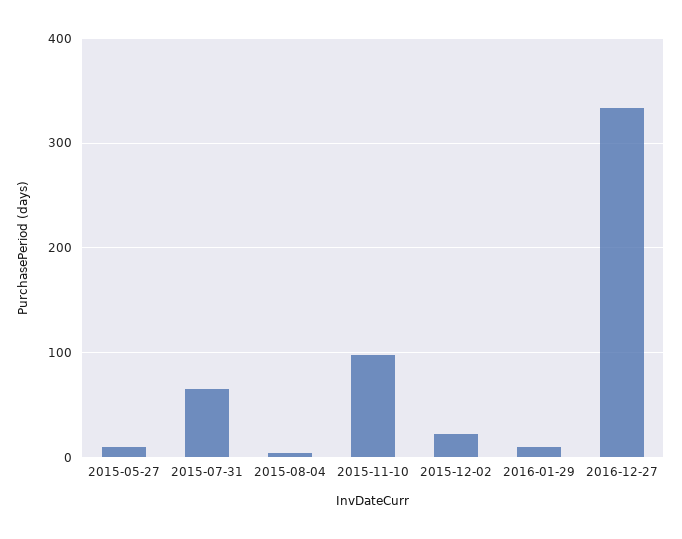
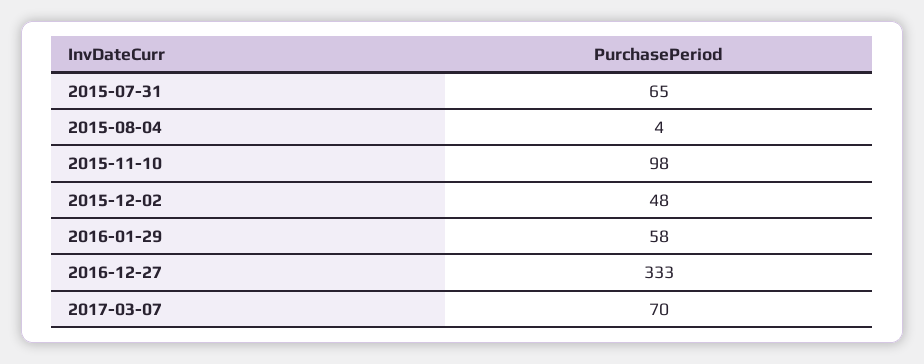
2015-05-27: 10 -> none
2015-12-02: 20 -> 48
2016-01-29: 10 -> 58
2017-03-07: none -> 70

